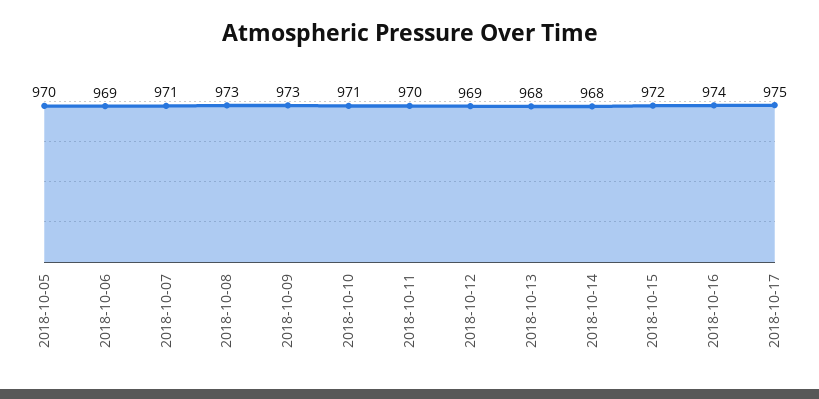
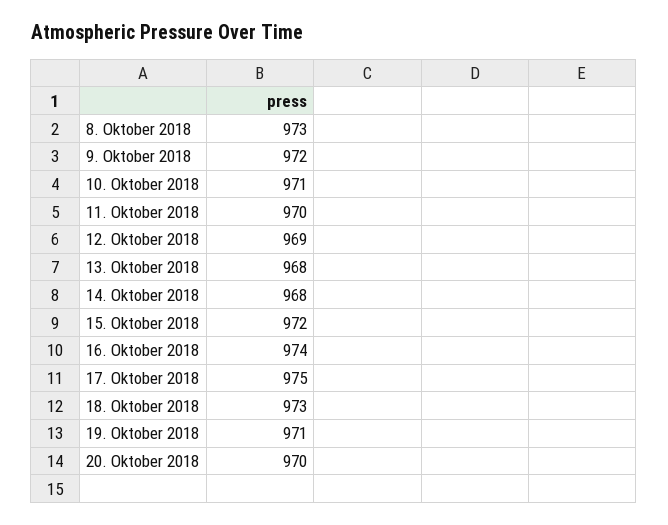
2018-10-05: 970 -> none
2018-10-06: 969 -> none
2018-10-07: 971 -> none
2018-10-09: 973 -> 972
18. Oktober 2018: none -> 973
19. Oktober 2018: none -> 971
20. Oktober 2018: none -> 970

